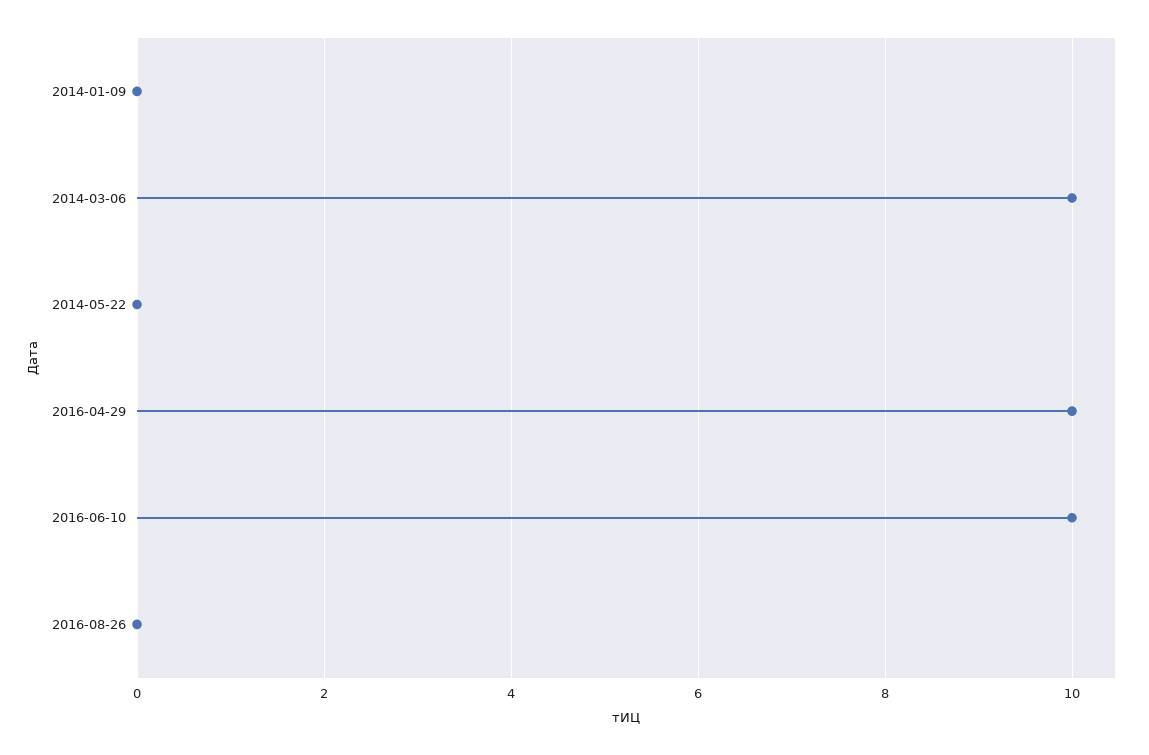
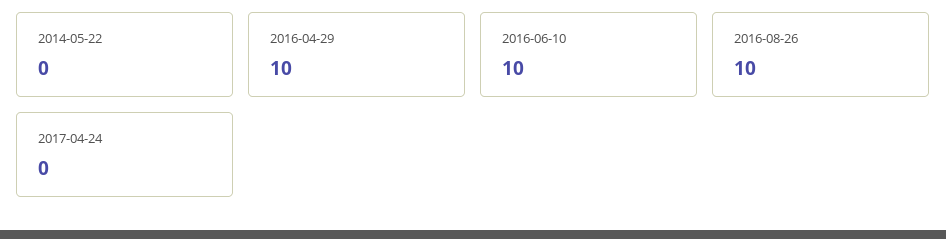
2014-01-09: 0 -> none
2014-03-06: 10 -> none
2016-08-26: 0 -> 10
2017-04-24: none -> 0

